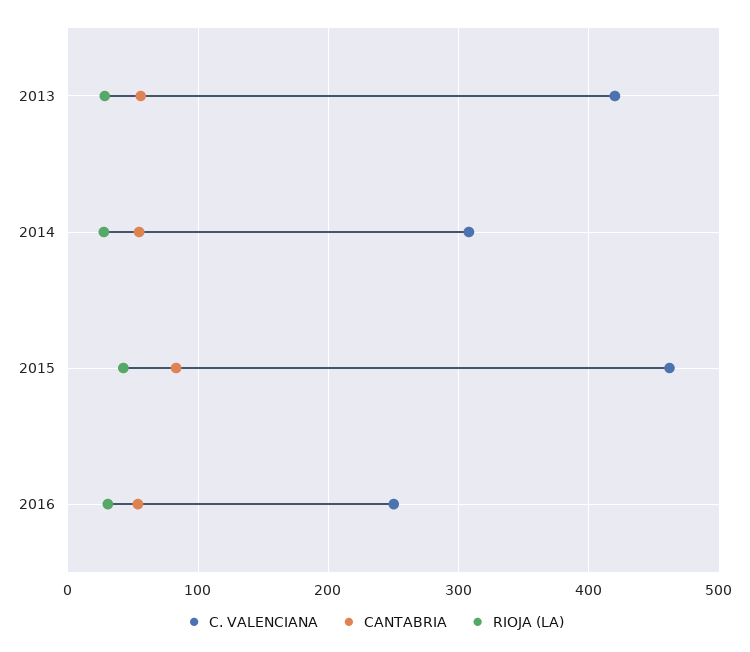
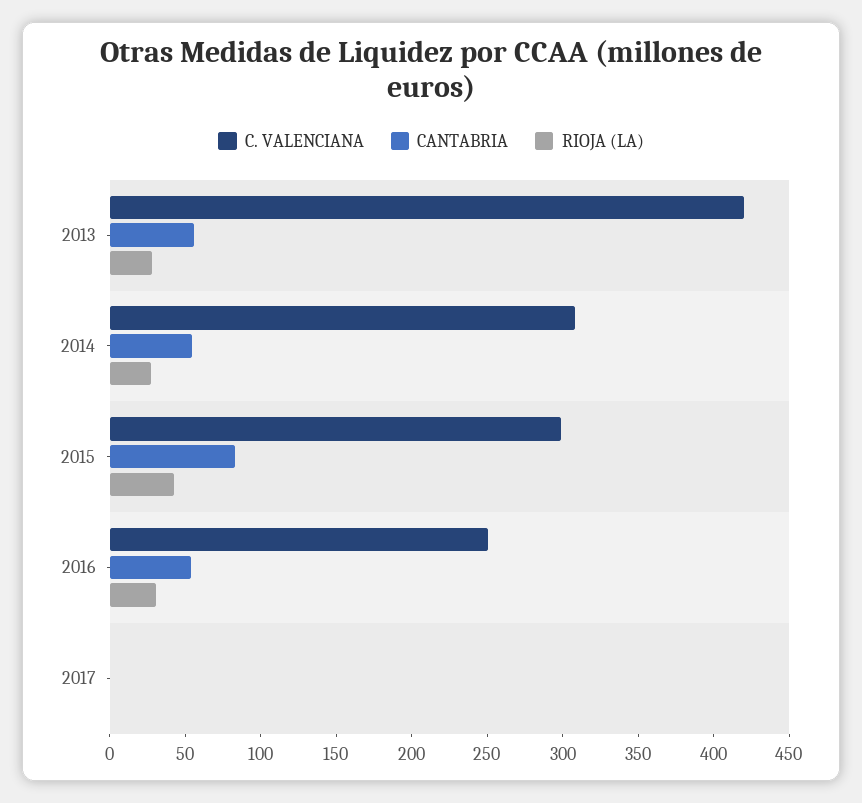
C. VALENCIANA, 2015: 460 -> 300
C. VALENCIANA, 2017: none -> 0
CANTABRIA, 2017: none -> 0
RIOJA (LA), 2017: none -> 0

